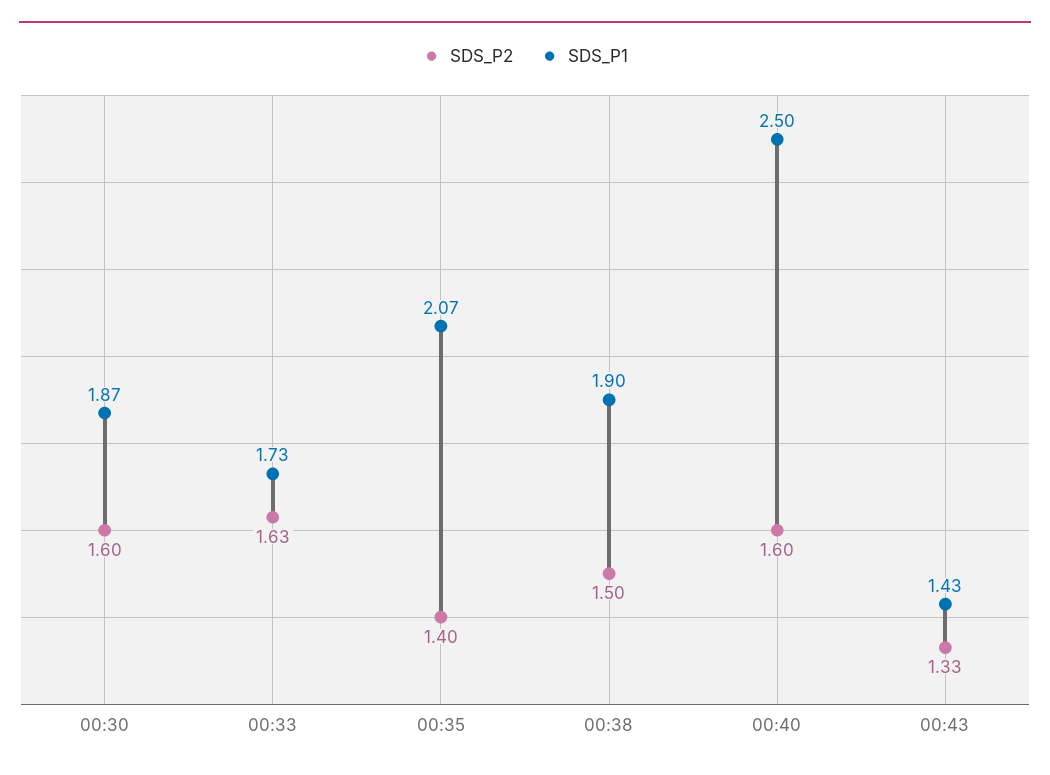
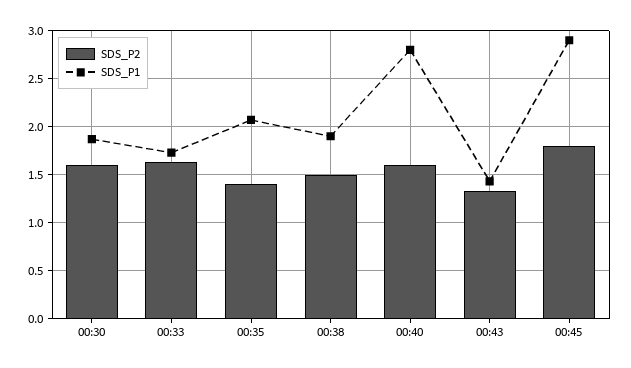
SDS_P1, 00:40: 2.5 -> 2.8
SDS_P2, 00:45: none -> 1.8
SDS_P1, 00:45: none -> 2.9

